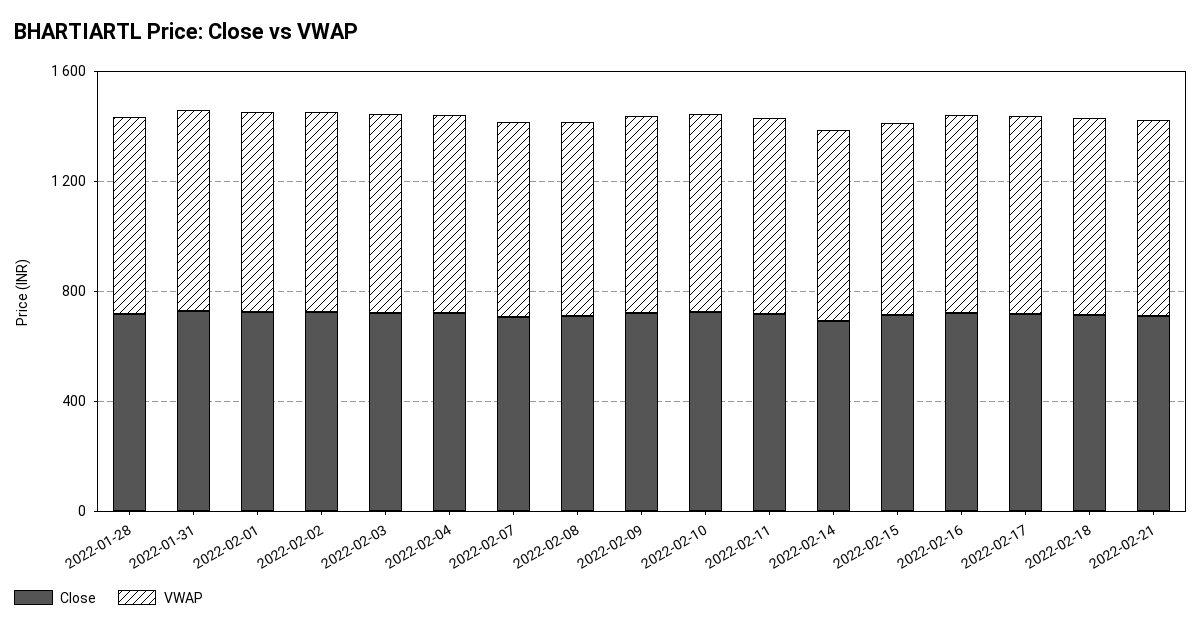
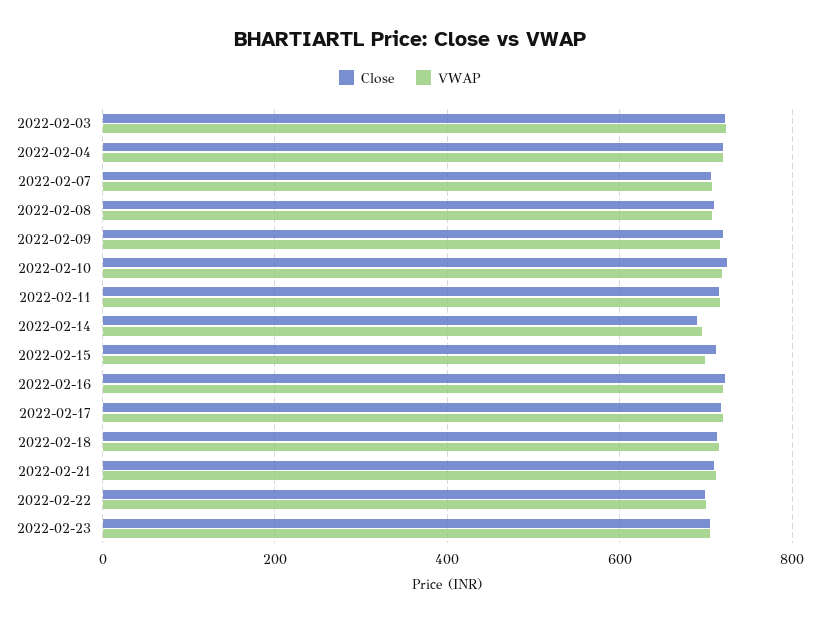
Close, 2022-01-28: 700 -> none
VWAP, 2022-01-28: 700 -> none
Close, 2022-01-31: 700 -> none
VWAP, 2022-01-31: 700 -> none
Close, 2022-02-01: 700 -> none
VWAP, 2022-02-01: 700 -> none
Close, 2022-02-02: 700 -> none
VWAP, 2022-02-02: 700 -> none
Close, 2022-02-22: none -> 700
VWAP, 2022-02-22: none -> 700
Close, 2022-02-23: none -> 700
VWAP, 2022-02-23: none -> 700

